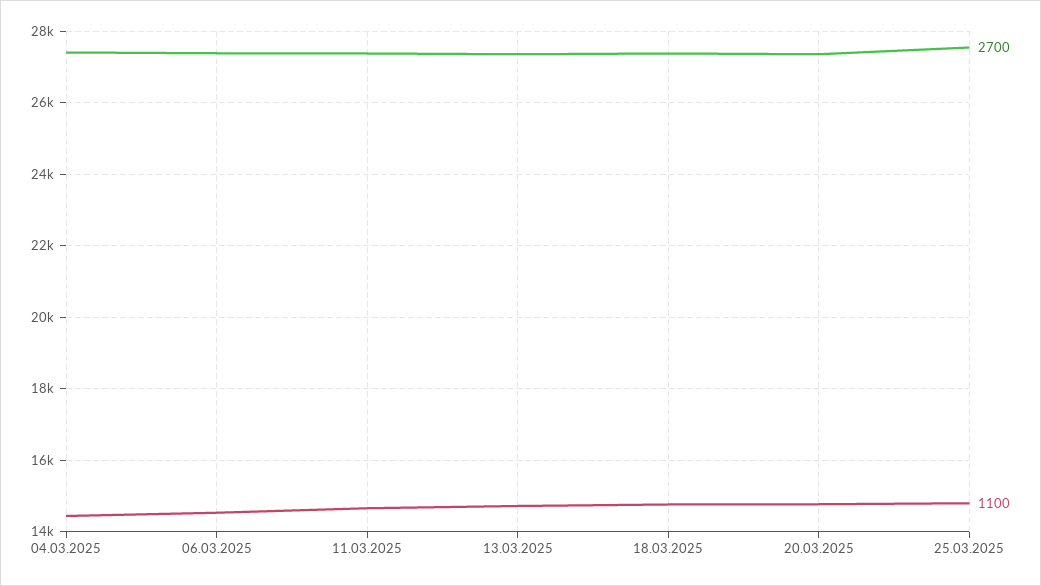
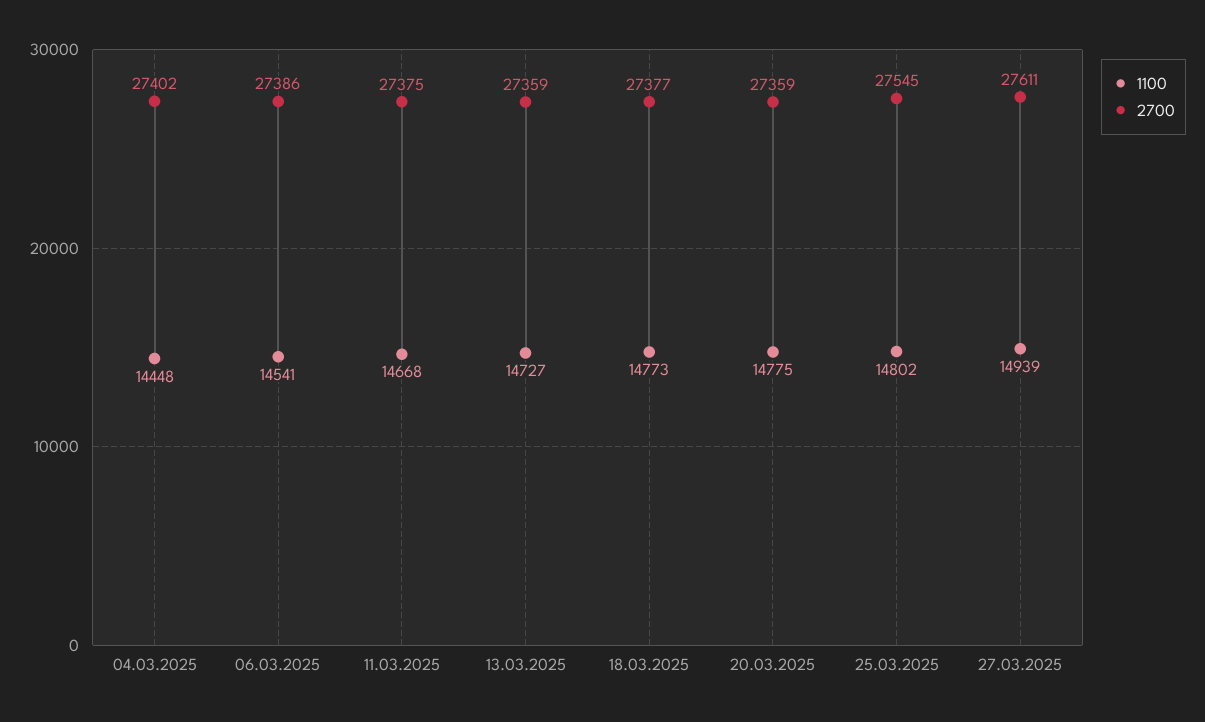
1100, 27.03.2025: none -> 14939
2700, 27.03.2025: none -> 27611

